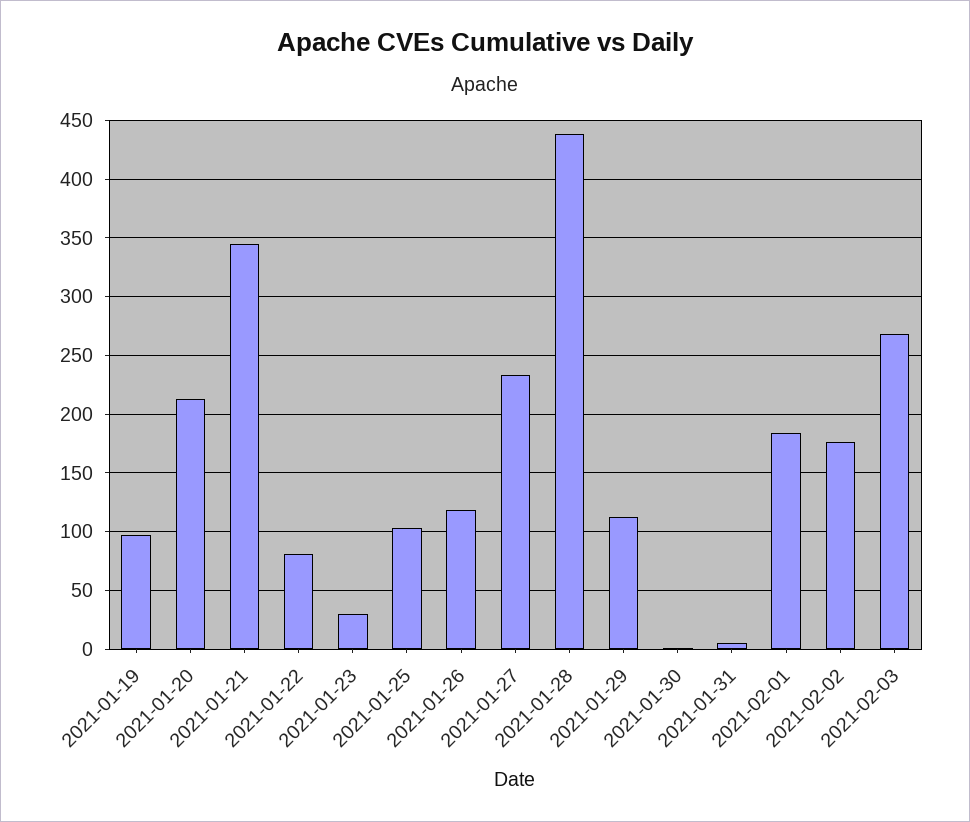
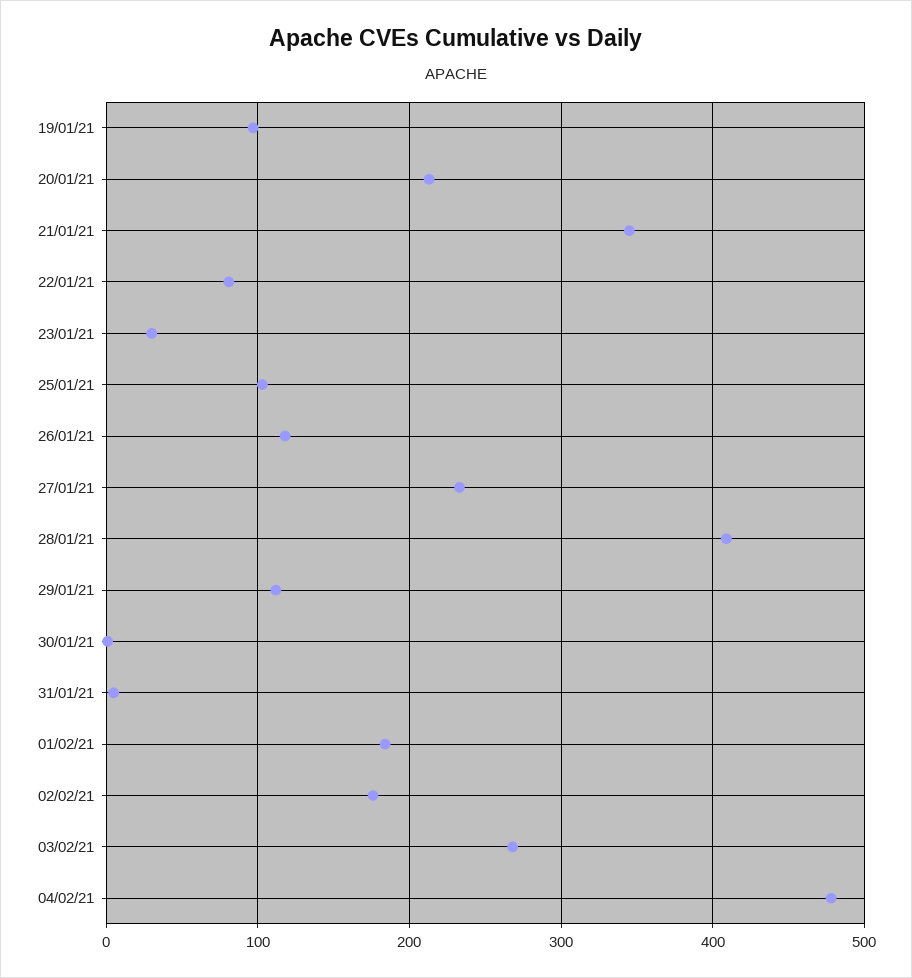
2021-01-28: 440 -> 410
04/02/21: none -> 480

